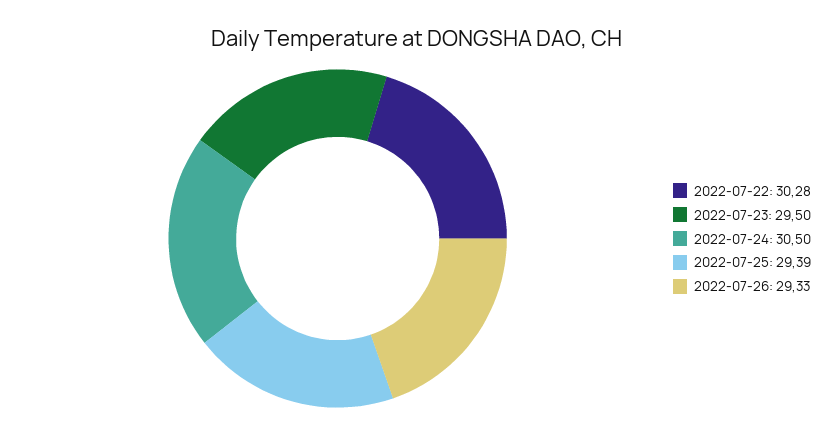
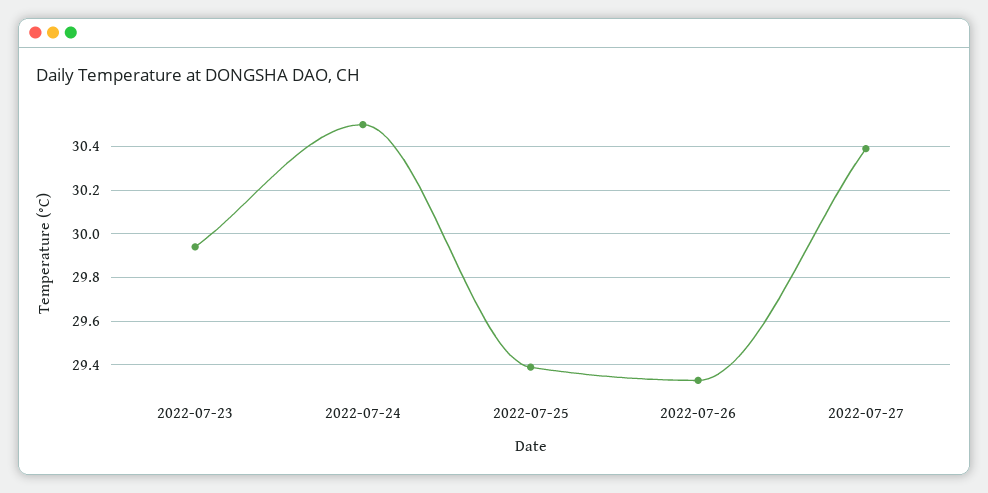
2022-07-22: 30.28 -> none
2022-07-23: 29.5 -> 29.95
2022-07-27: none -> 30.4

